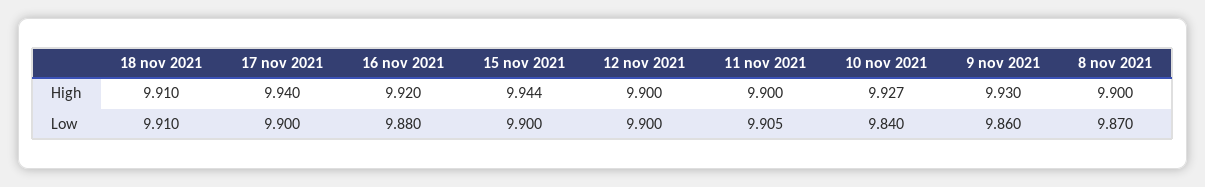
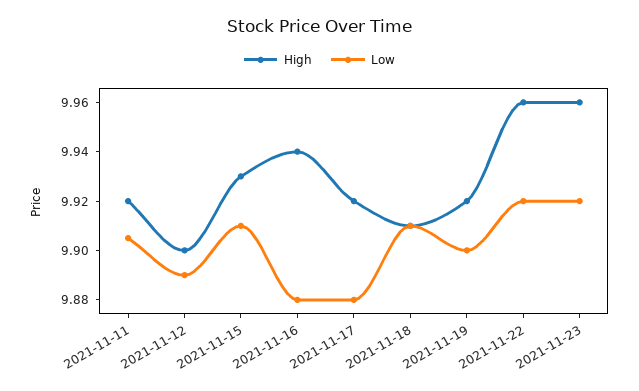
High, 17 nov 2021: 9.94 -> 9.92
High, 16 nov 2021: 9.92 -> 9.94
High, 15 nov 2021: 9.944 -> 9.93
High, 11 nov 2021: 9.9 -> 9.92
High, 10 nov 2021: 9.927 -> none
High, 9 nov 2021: 9.93 -> none
High, 8 nov 2021: 9.9 -> none
Low, 17 nov 2021: 9.9 -> 9.88
Low, 15 nov 2021: 9.9 -> 9.91
Low, 12 nov 2021: 9.9 -> 9.89
Low, 10 nov 2021: 9.84 -> none
Low, 9 nov 2021: 9.86 -> none
Low, 8 nov 2021: 9.87 -> none
High, 2021-11-19: none -> 9.92
Low, 2021-11-19: none -> 9.9
High, 2021-11-22: none -> 9.96
Low, 2021-11-22: none -> 9.92
High, 2021-11-23: none -> 9.96
Low, 2021-11-23: none -> 9.92

